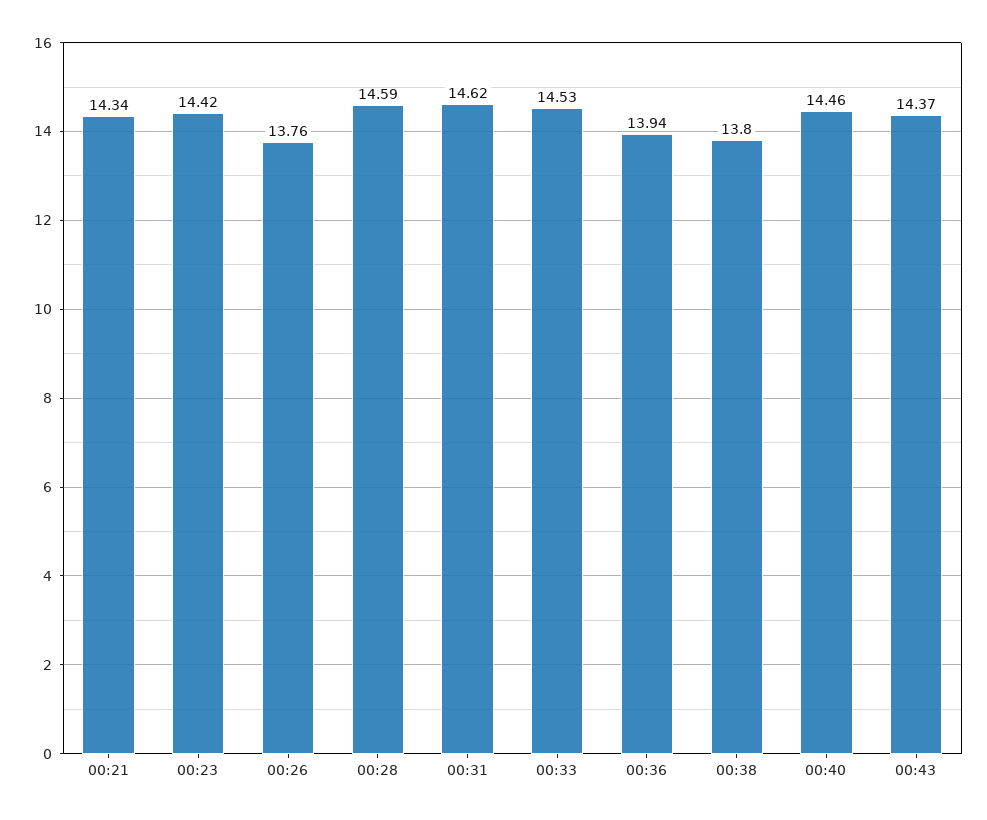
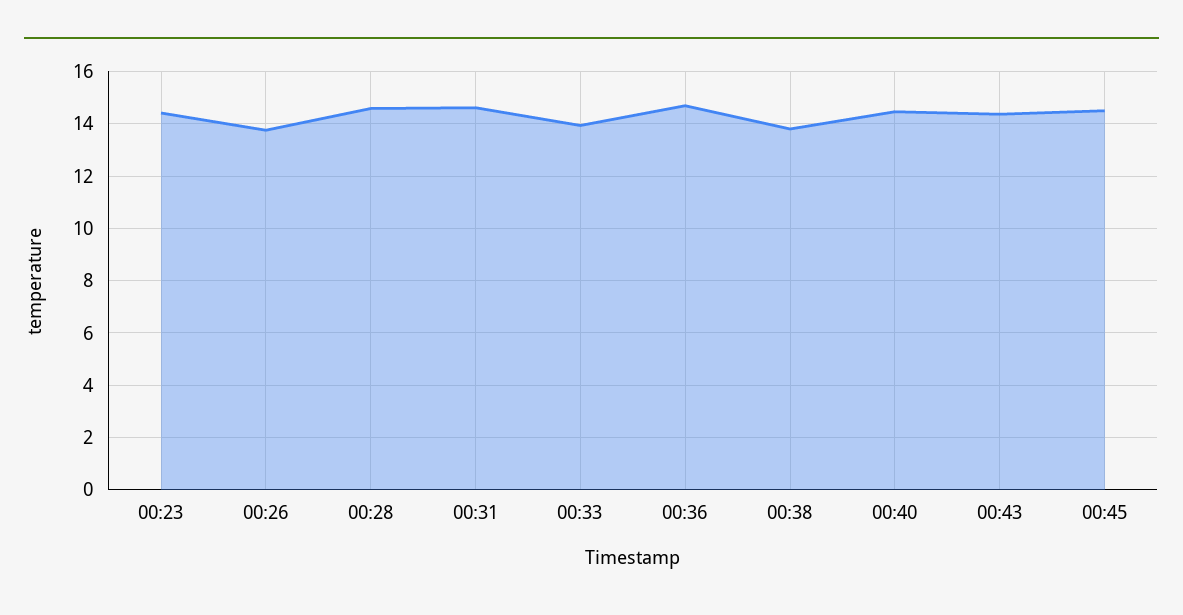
00:21: 14.34 -> none
00:33: 14.53 -> 14
00:36: 13.94 -> 14.75
00:45: none -> 14.5

